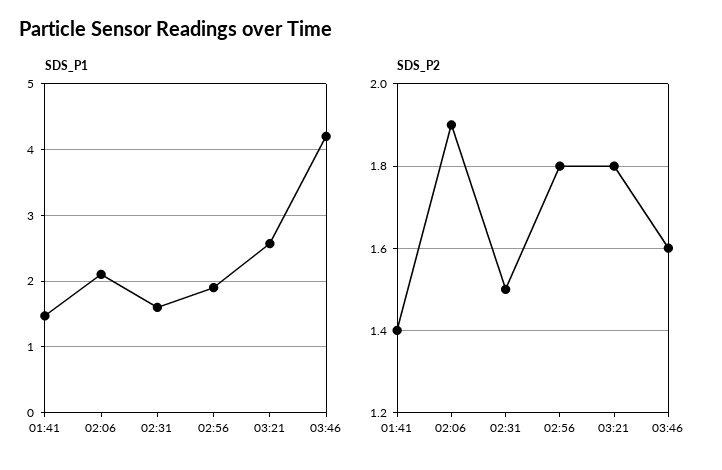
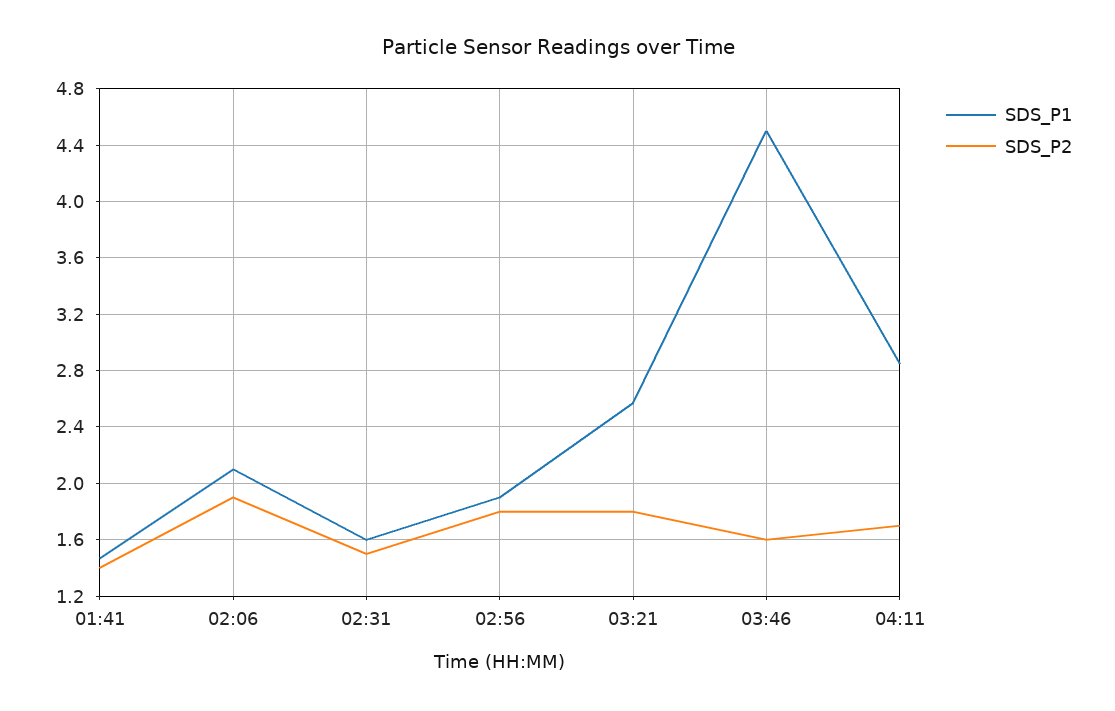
SDS_P1, 03:46: 4.2 -> 4.5
SDS_P1, 04:11: none -> 2.85
SDS_P2, 04:11: none -> 1.7

